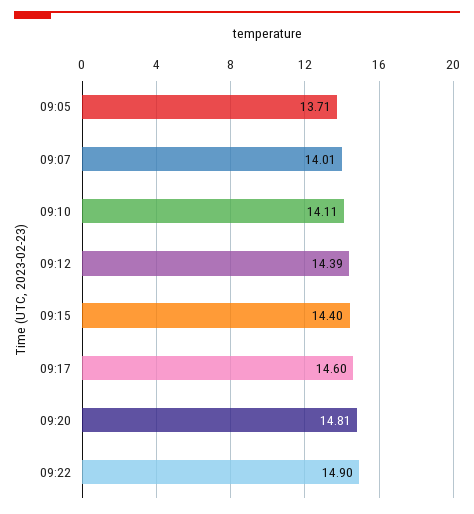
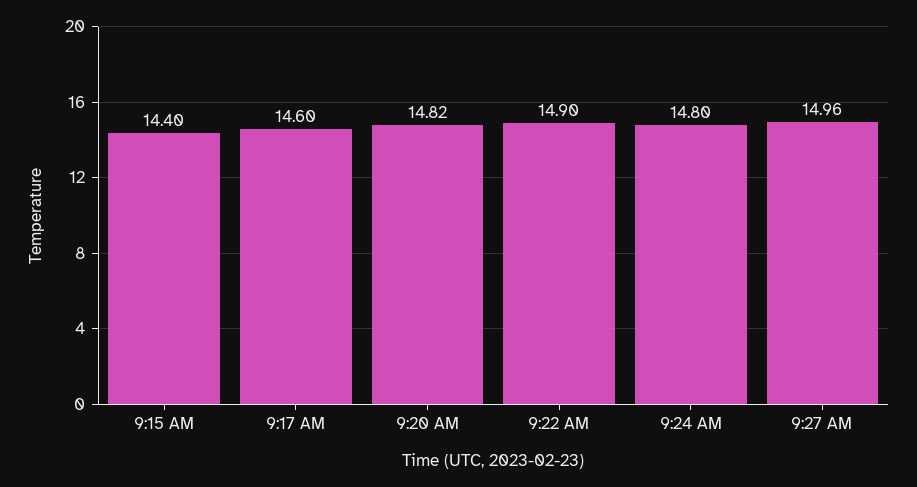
09:05: 13.71 -> none
09:07: 14.01 -> none
09:10: 14.11 -> none
09:12: 14.39 -> none
09:20: 14.81 -> 14.82
9:24 AM: none -> 14.8
9:27 AM: none -> 14.96

